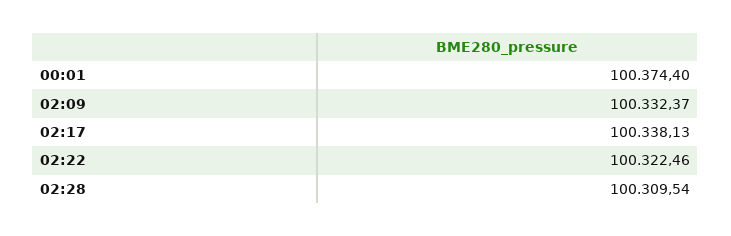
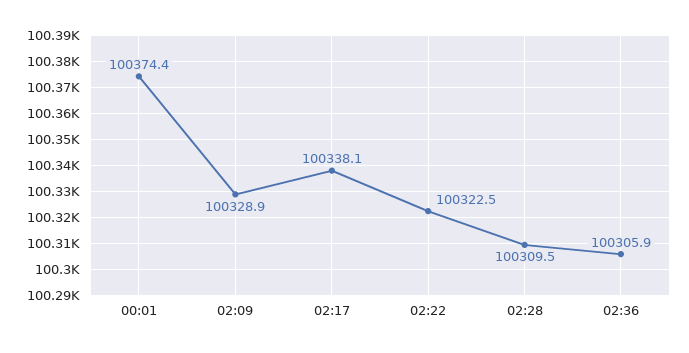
02:09: 100332.37 -> 100328.9
02:36: none -> 100305.9

